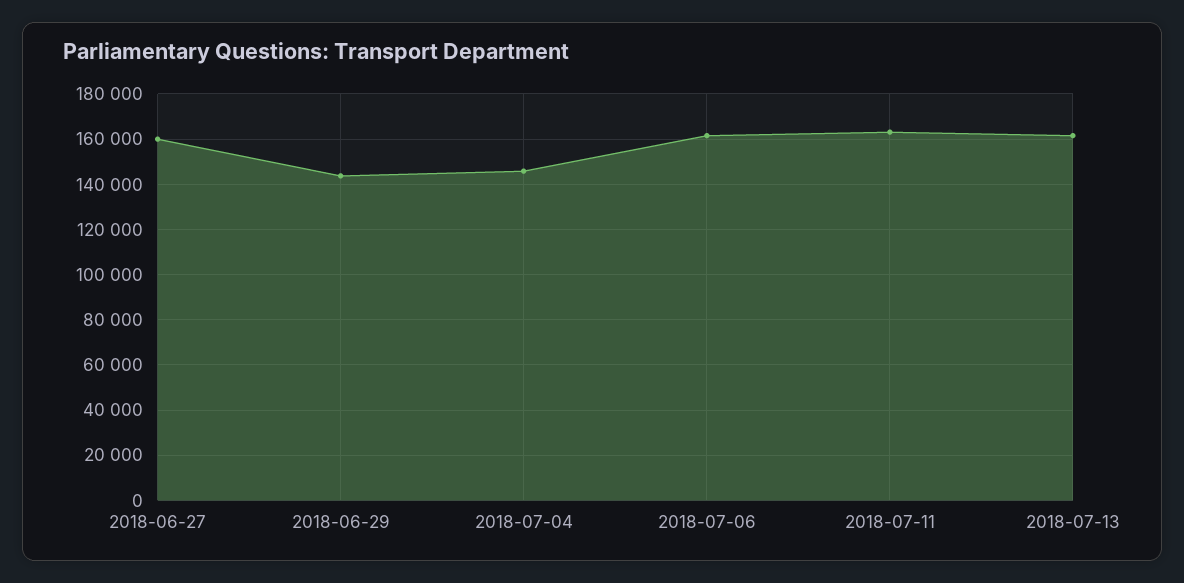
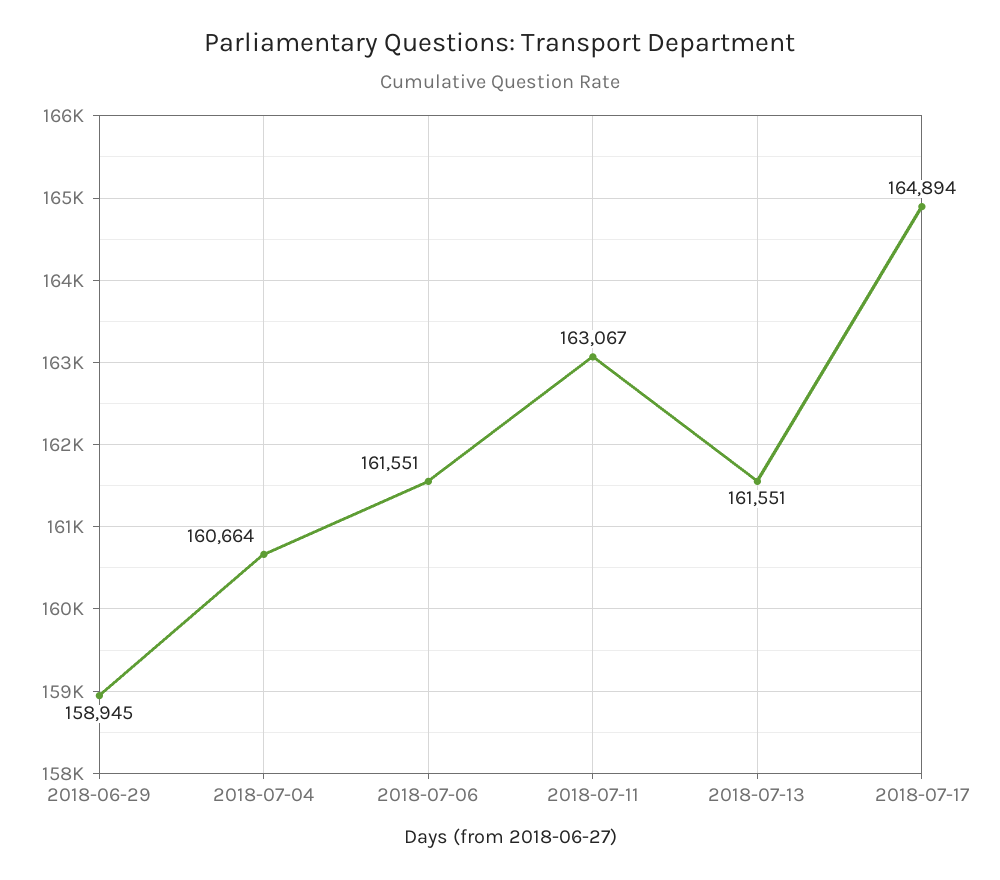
2018-06-27: 160000 -> none
2018-06-29: 145000 -> 158945
2018-07-04: 145000 -> 160664
2018-07-17: none -> 164894

